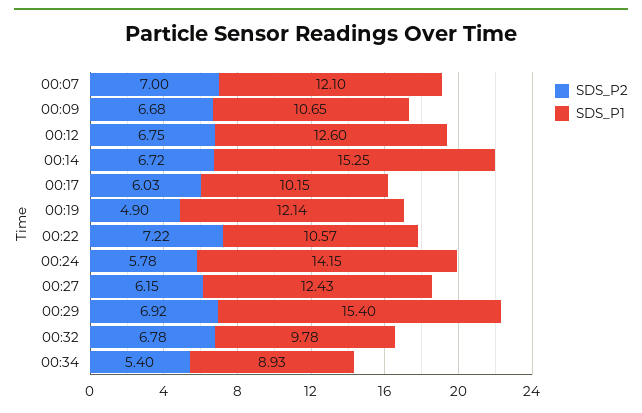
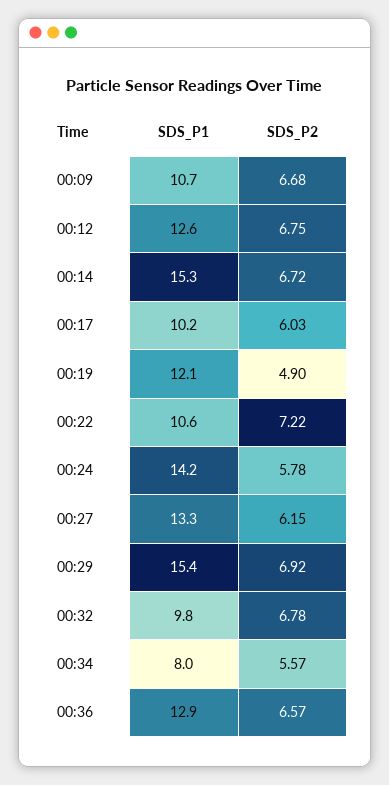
SDS_P2, 00:07: 7 -> none
SDS_P1, 00:07: 12.1 -> none
SDS_P1, 00:27: 12.43 -> 13.3
SDS_P2, 00:34: 5.4 -> 5.57
SDS_P1, 00:34: 8.93 -> 8
SDS_P1, 00:36: none -> 12.9
SDS_P2, 00:36: none -> 6.57

